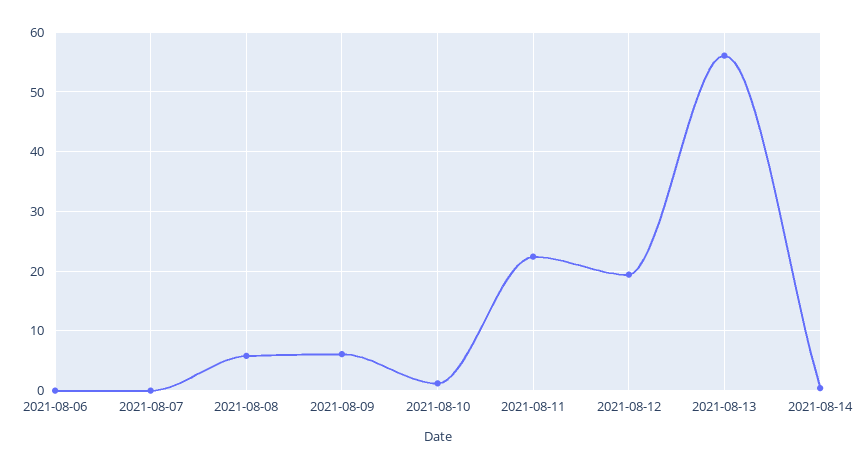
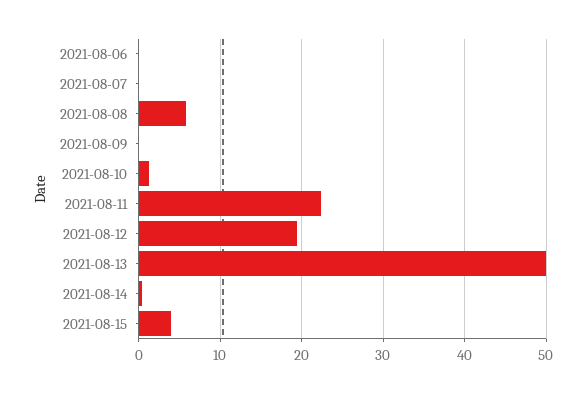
2021-08-09: 6 -> 0
2021-08-13: 56 -> 50
2021-08-15: none -> 4

